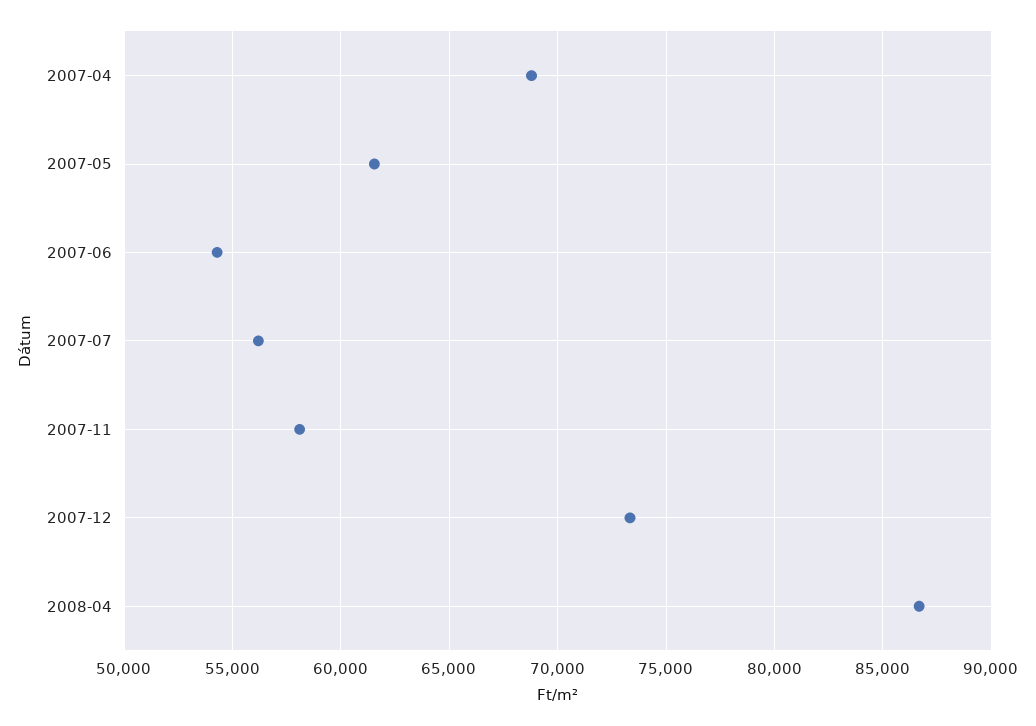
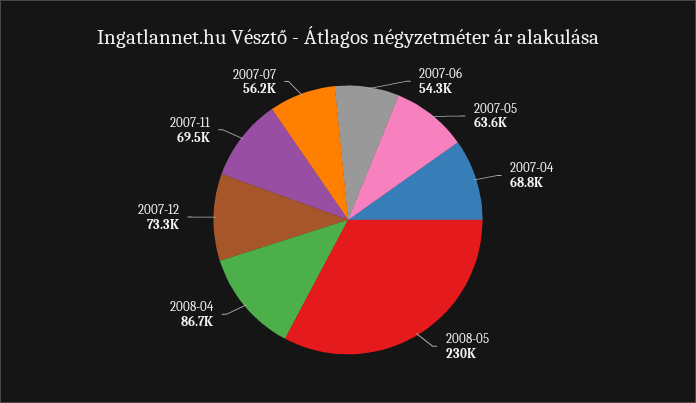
2007-05: 61500 -> 63600
2007-11: 58000 -> 69500
2008-05: none -> 230000

